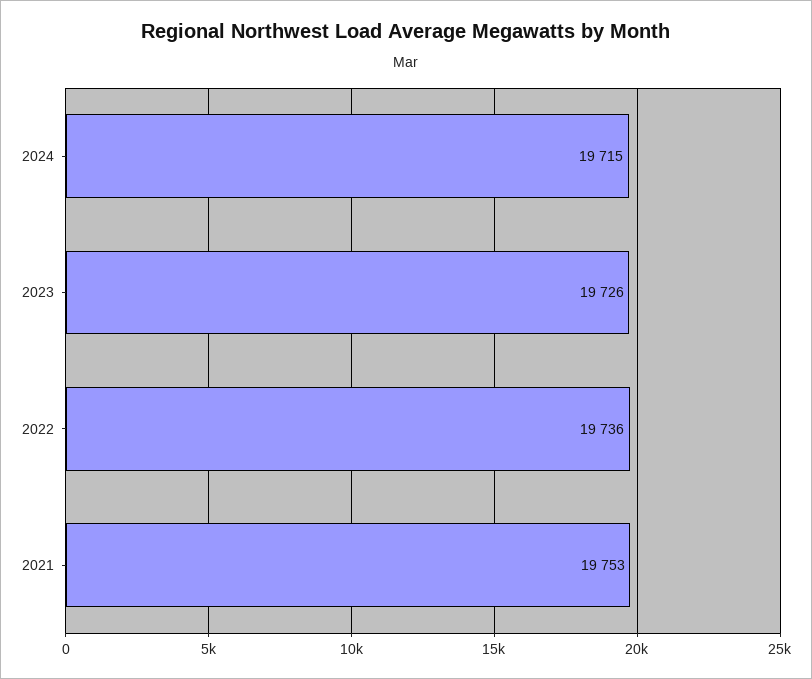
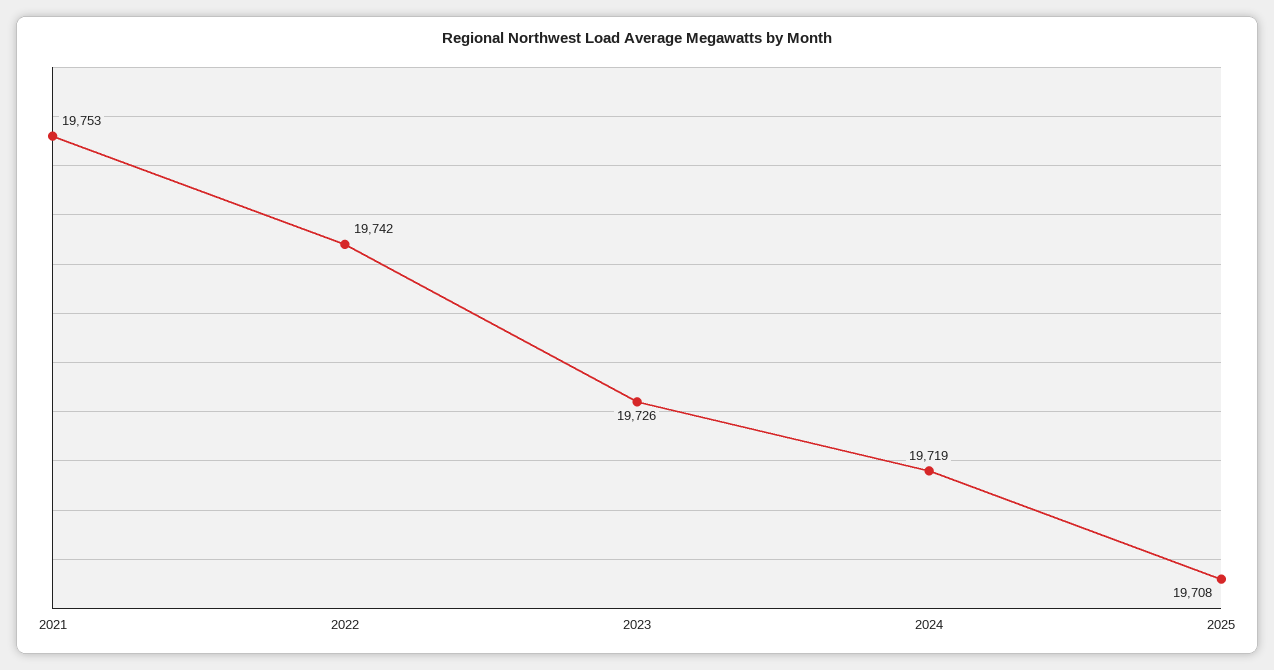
2024: 19715 -> 19719
2022: 19736 -> 19742
2025: none -> 19708

